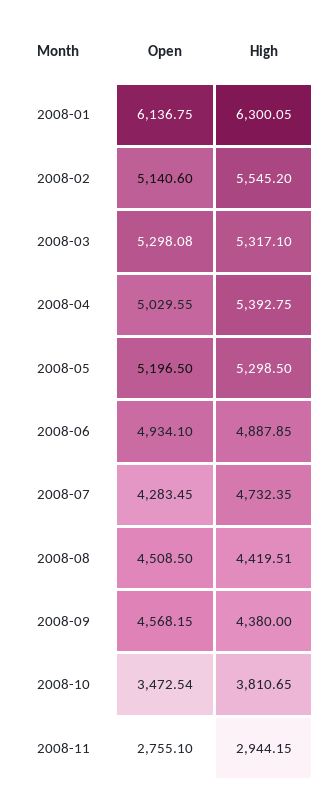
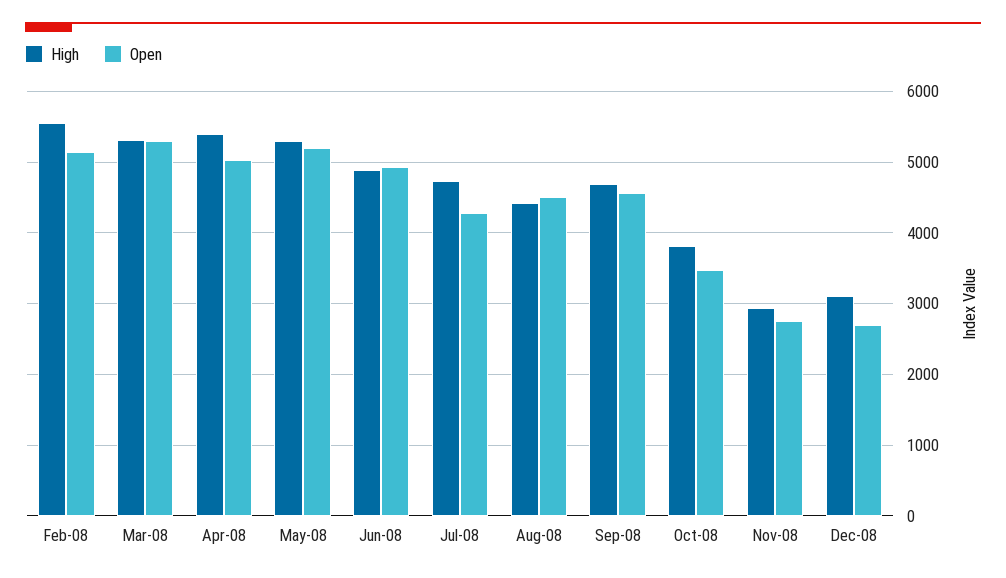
Open, 2008-01: 6136.75 -> none
High, 2008-01: 6300.05 -> none
High, 2008-09: 4380 -> 4700
High, Dec-08: none -> 3100
Open, Dec-08: none -> 2700

